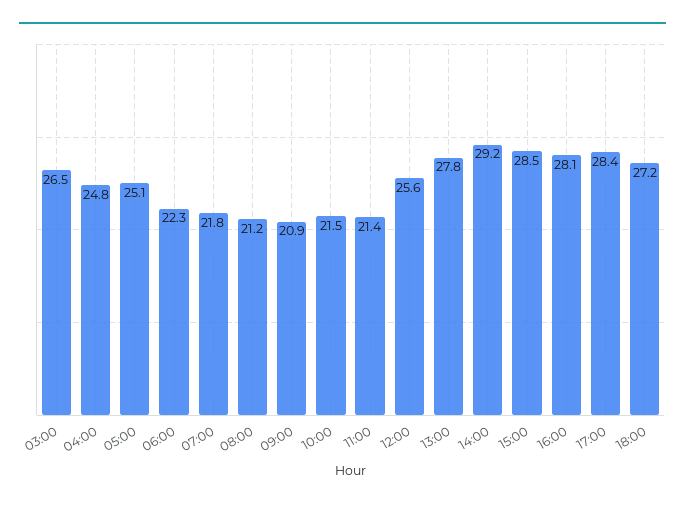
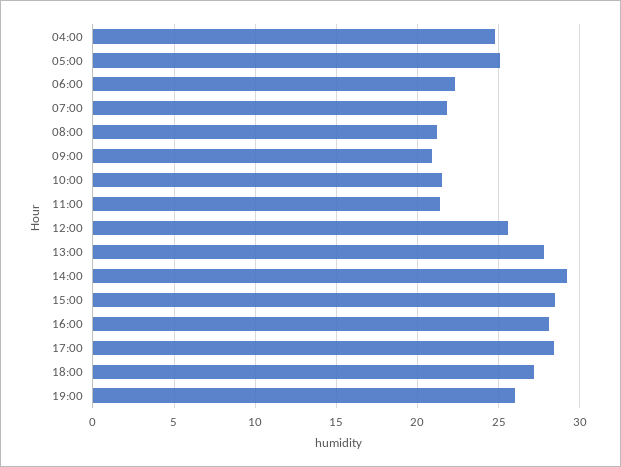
03:00: 26.5 -> none
19:00: none -> 26

